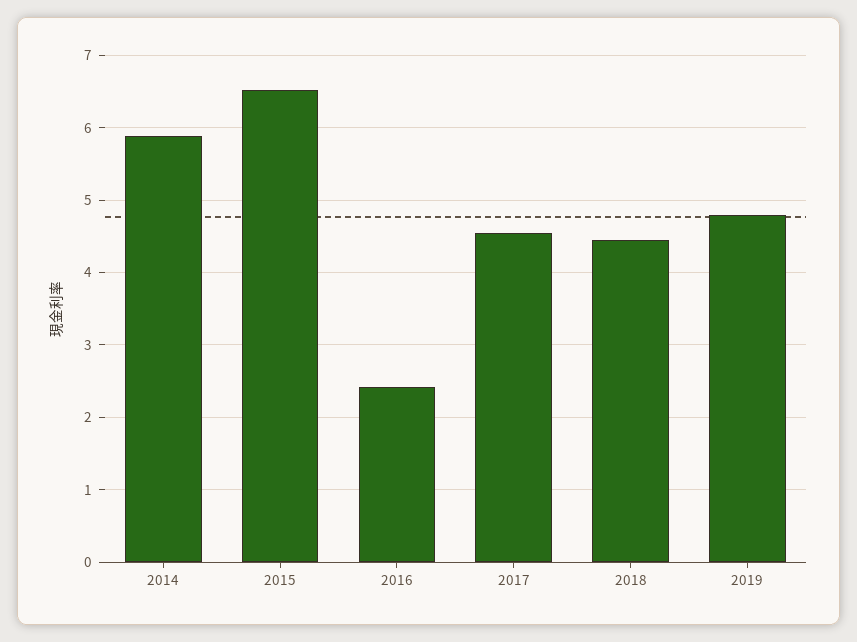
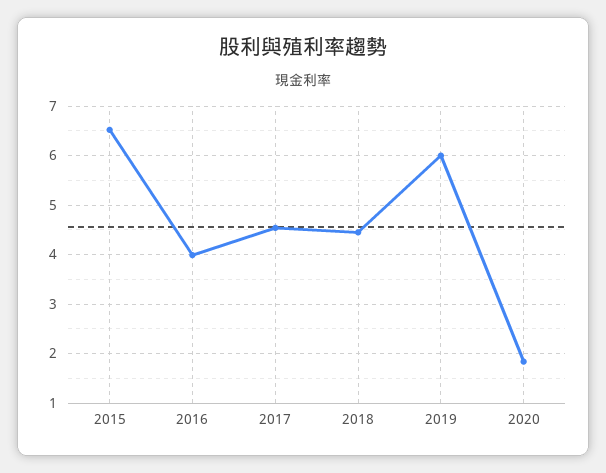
2014: 5.9 -> none
2016: 2.4 -> 4
2019: 4.8 -> 6
2020: none -> 1.8

